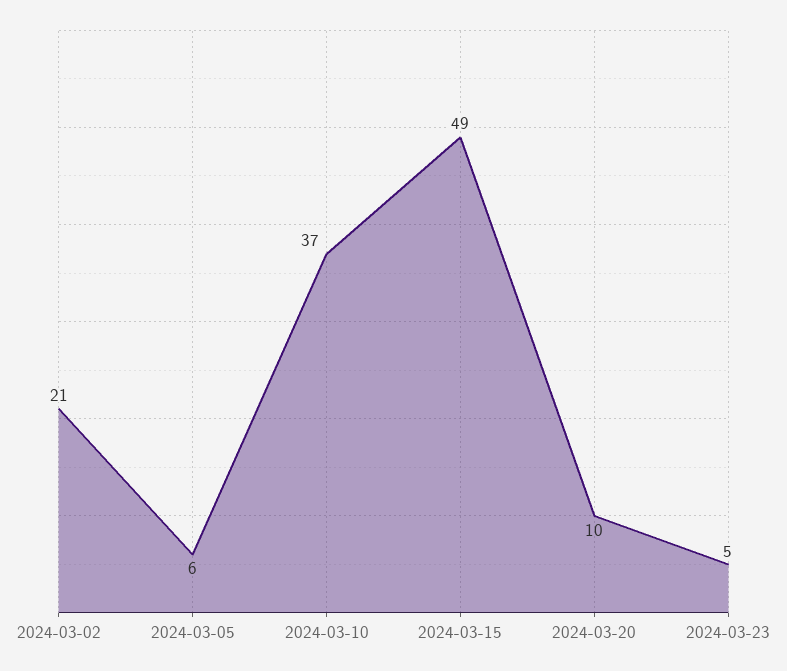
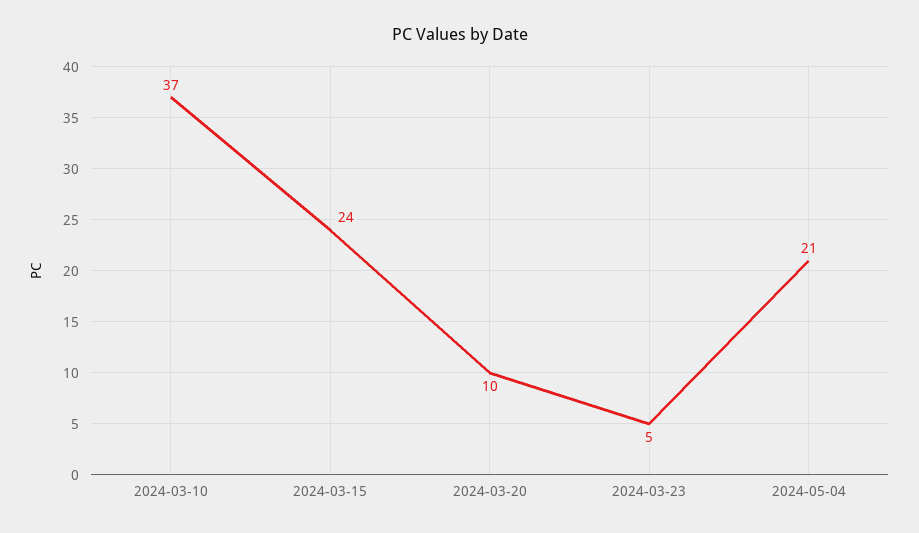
2024-03-02: 21 -> none
2024-03-05: 6 -> none
2024-03-15: 49 -> 24
2024-05-04: none -> 21

